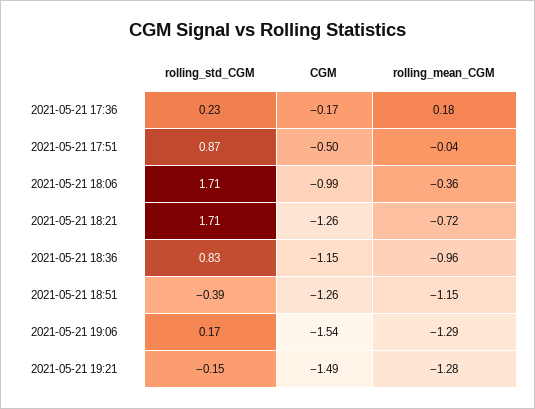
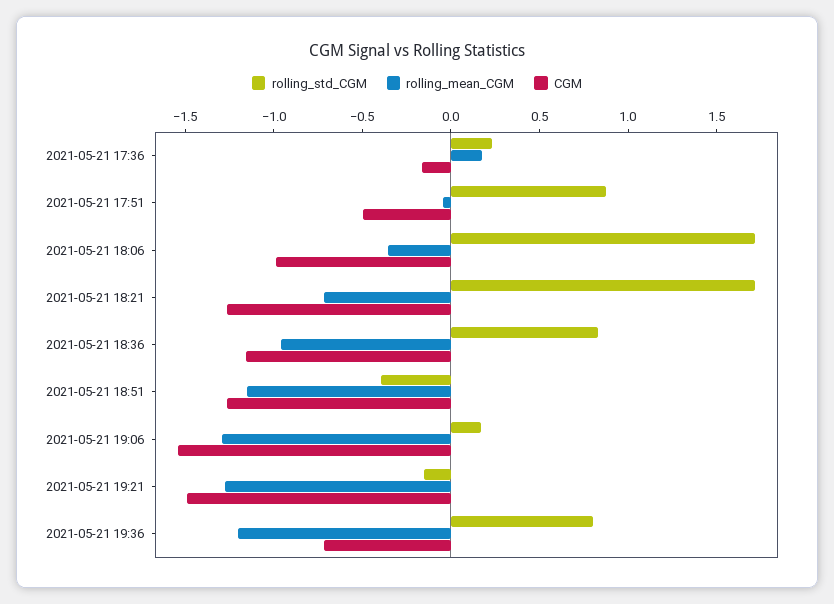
rolling_std_CGM, 2021-05-21 19:36: none -> 0.8
rolling_mean_CGM, 2021-05-21 19:36: none -> -1.2
CGM, 2021-05-21 19:36: none -> -0.7

